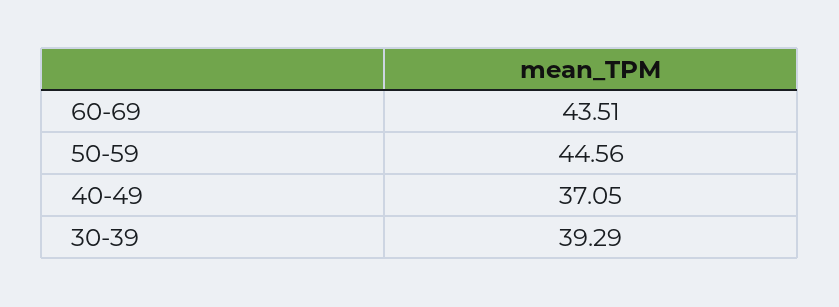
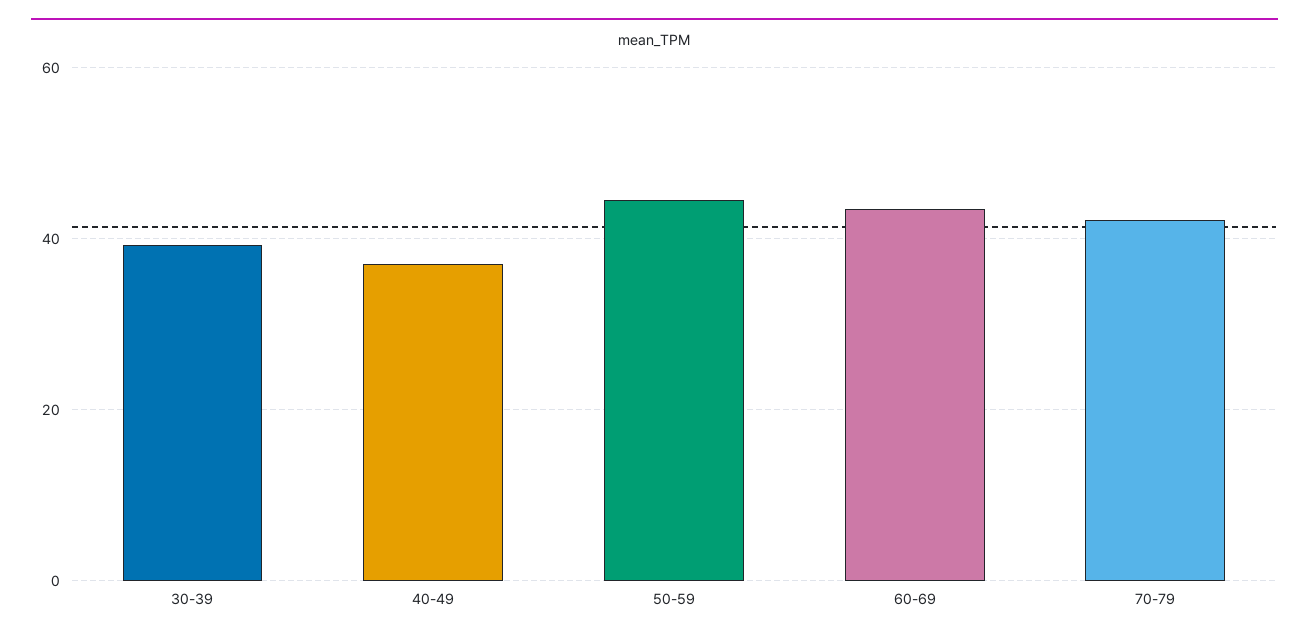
70-79: none -> 42

